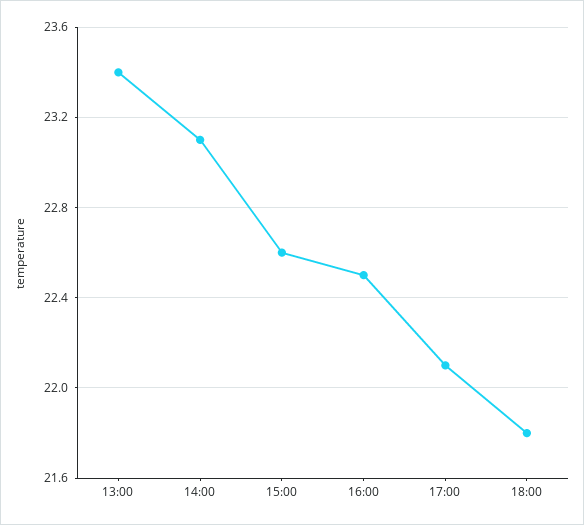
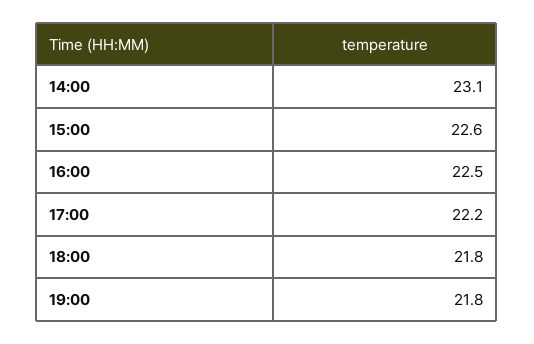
13:00: 23.4 -> none
17:00: 22.1 -> 22.2
19:00: none -> 21.8

